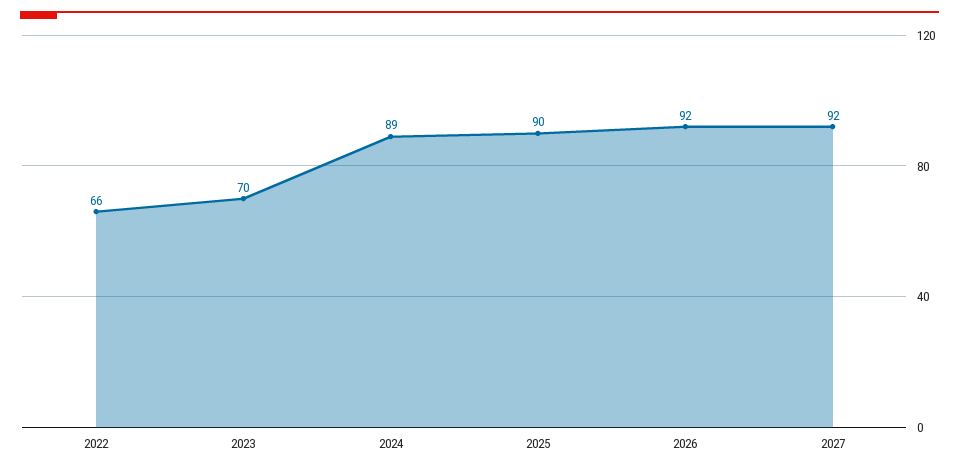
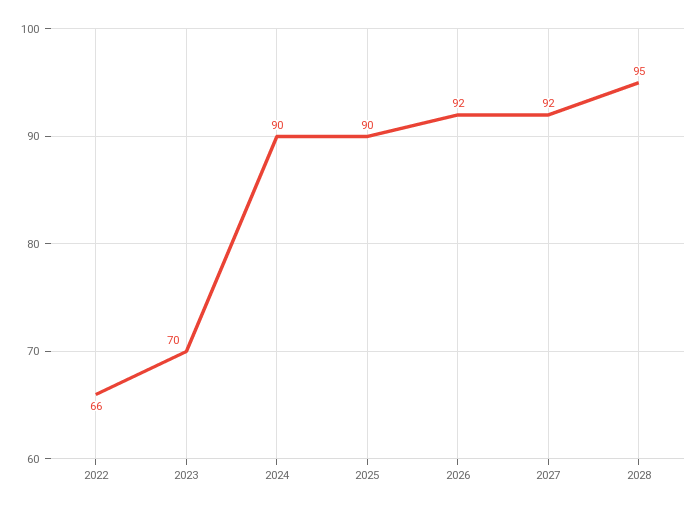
2024: 89 -> 90
2028: none -> 95

